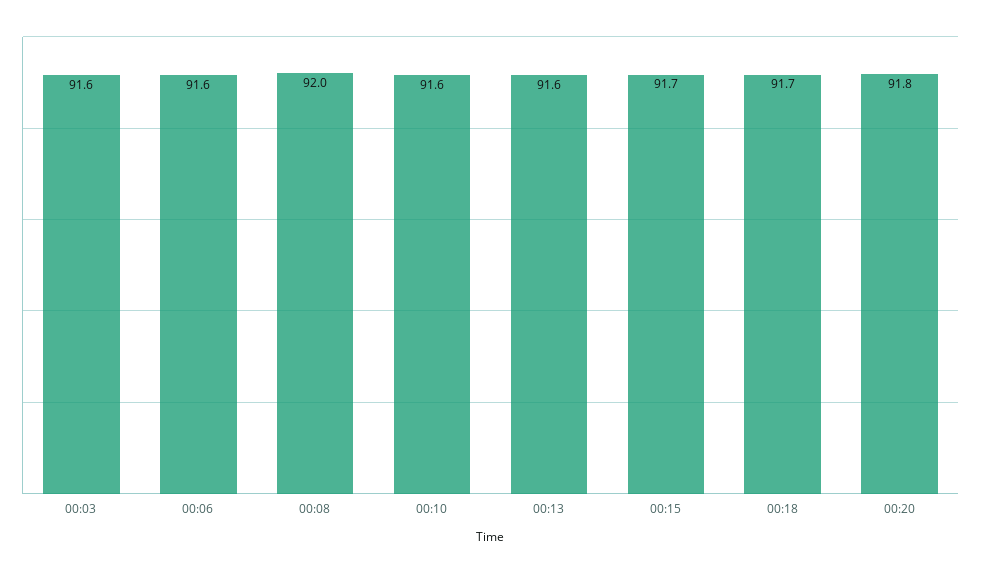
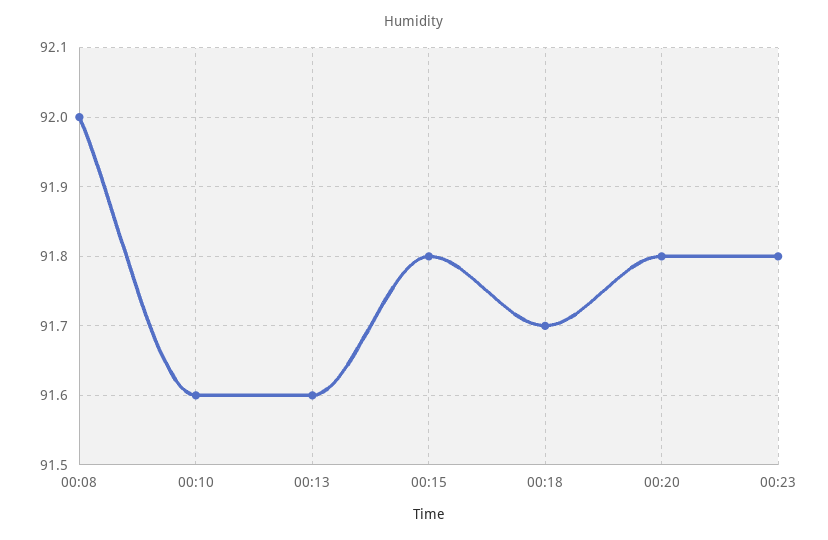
00:03: 91.6 -> none
00:06: 91.6 -> none
00:15: 91.7 -> 91.8
00:23: none -> 91.8

